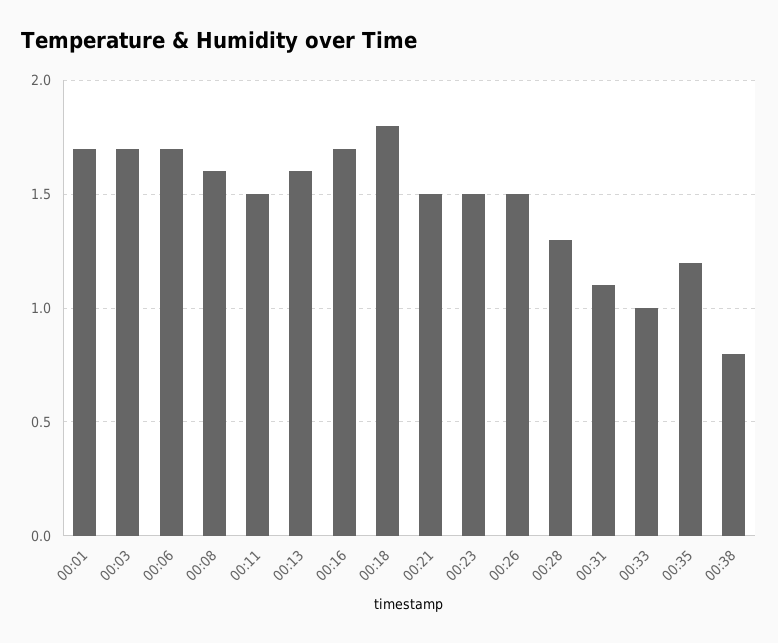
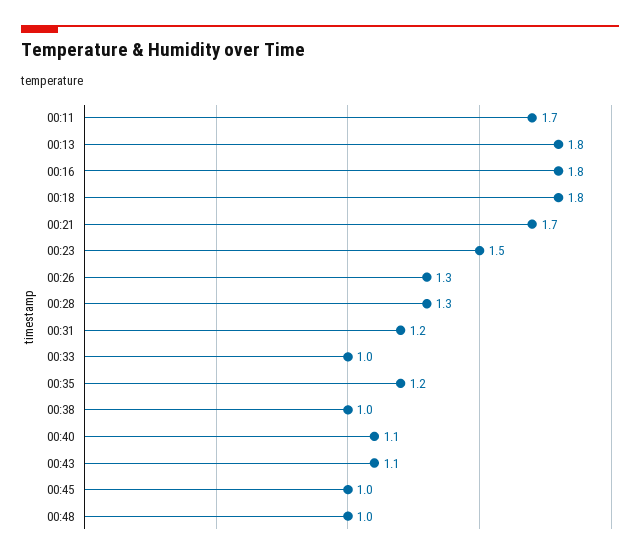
00:01: 1.7 -> none
00:03: 1.7 -> none
00:06: 1.7 -> none
00:08: 1.6 -> none
00:11: 1.5 -> 1.7
00:13: 1.6 -> 1.8
00:16: 1.7 -> 1.8
00:21: 1.5 -> 1.7
00:26: 1.5 -> 1.3
00:31: 1.1 -> 1.2
00:38: 0.8 -> 1
00:40: none -> 1.1
00:43: none -> 1.1
00:45: none -> 1
00:48: none -> 1

